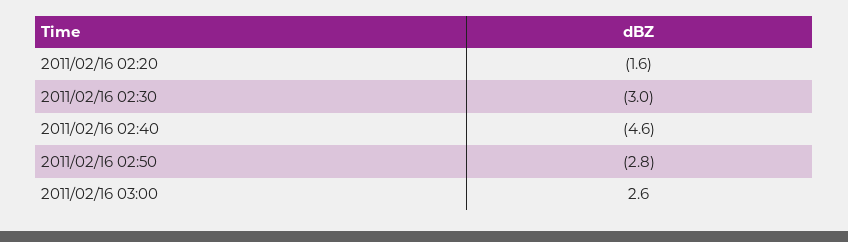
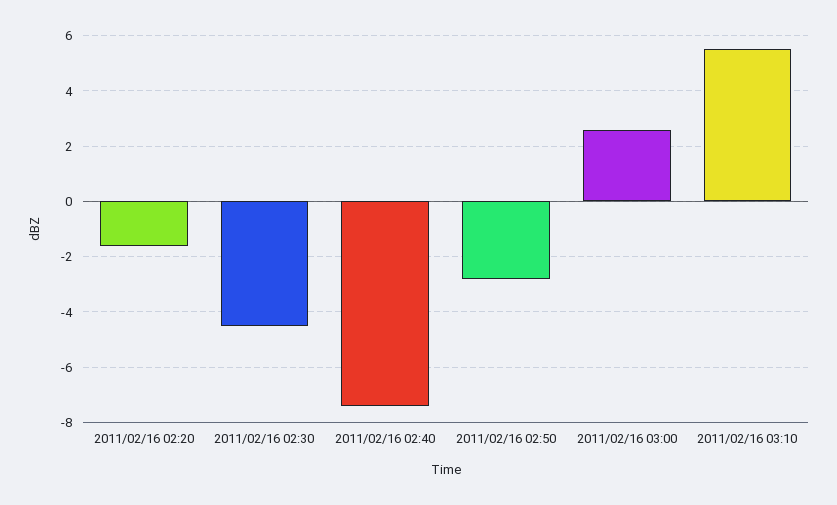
2011/02/16 02:30: -3 -> -4.5
2011/02/16 02:40: -4.6 -> -7.5
2011/02/16 03:10: none -> 5.5

